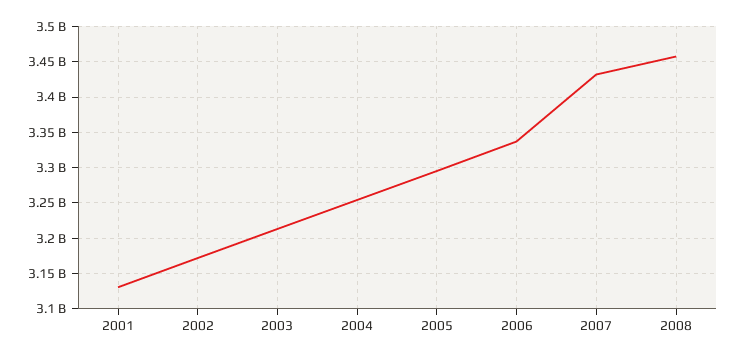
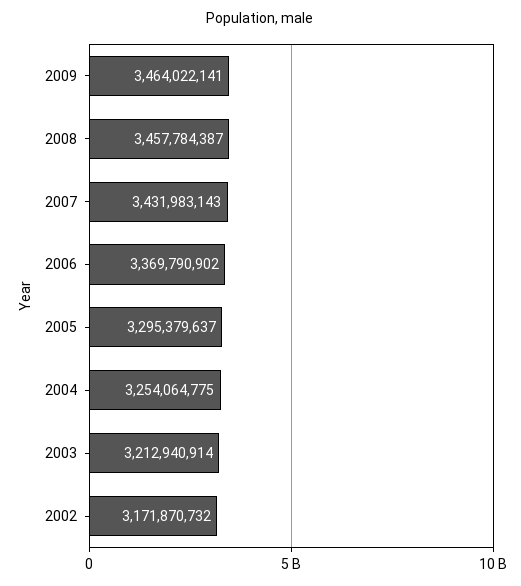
2001: 3130000000 -> none
2006: 3340000000 -> 3369790902
2009: none -> 3464022141

